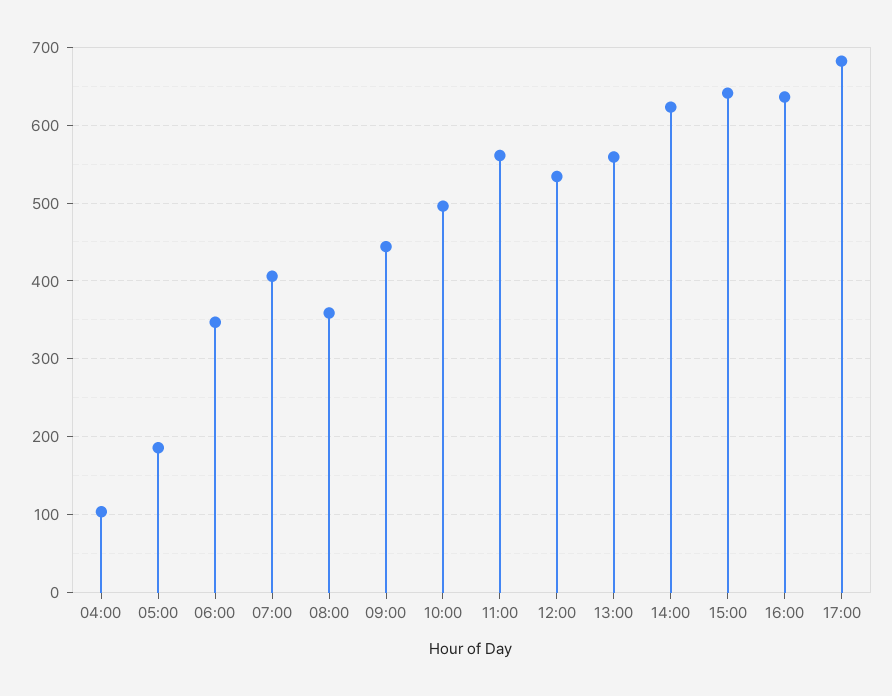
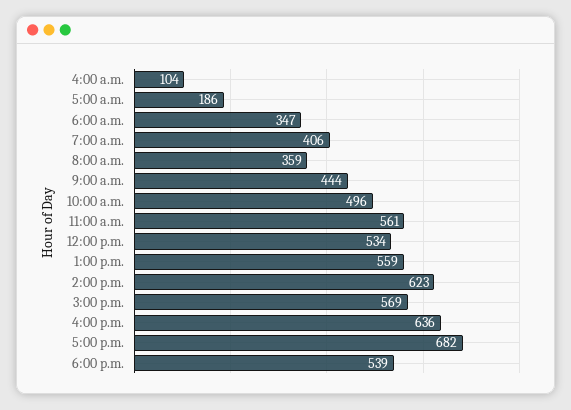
15:00: 640 -> 569
6:00 p.m.: none -> 539

